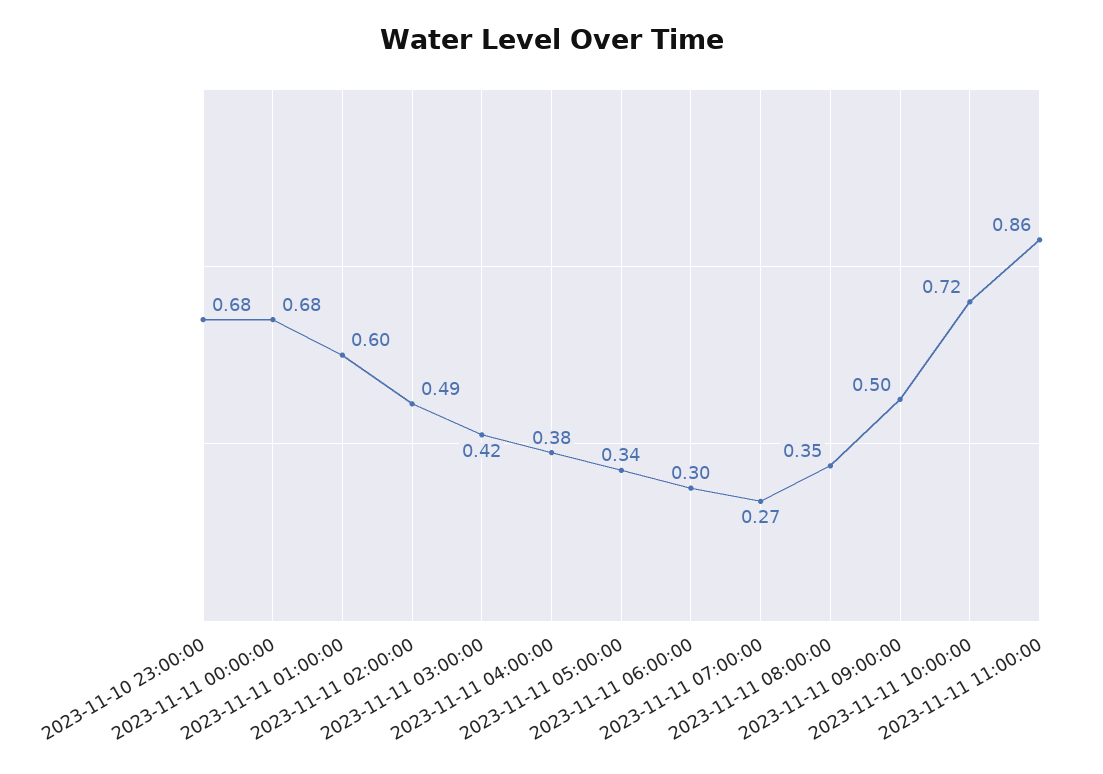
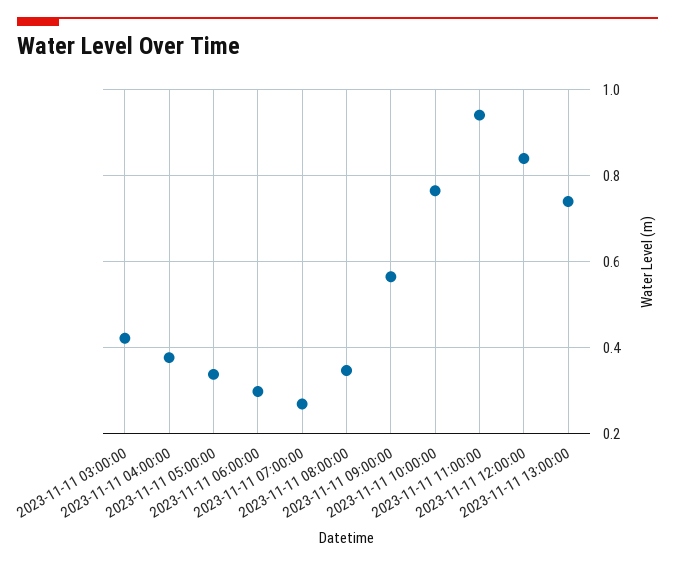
2023-11-10 23:00:00: 0.68 -> none
2023-11-11 00:00:00: 0.68 -> none
2023-11-11 01:00:00: 0.6 -> none
2023-11-11 02:00:00: 0.49 -> none
2023-11-11 09:00:00: 0.5 -> 0.56
2023-11-11 10:00:00: 0.72 -> 0.76
2023-11-11 11:00:00: 0.86 -> 0.94
2023-11-11 12:00:00: none -> 0.84
2023-11-11 13:00:00: none -> 0.74

